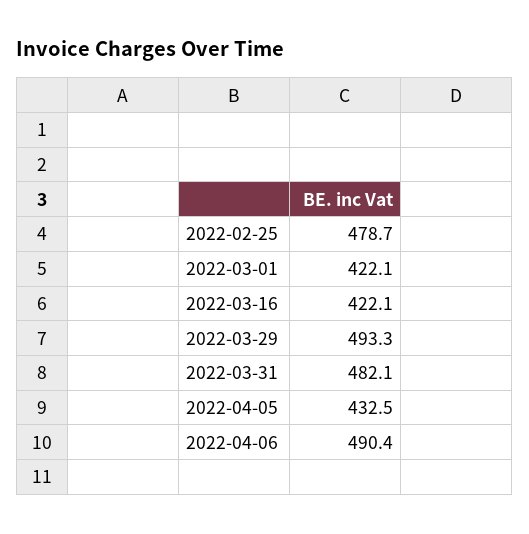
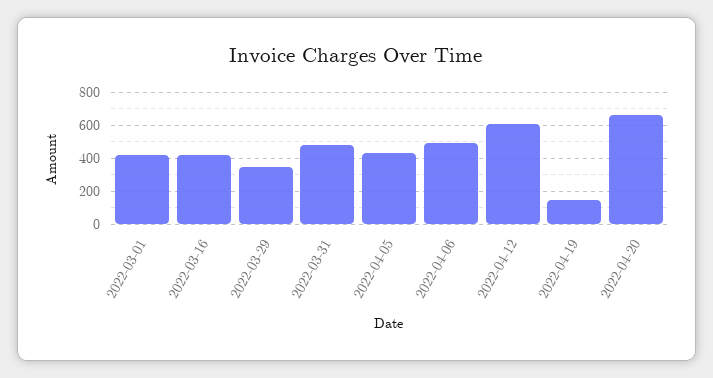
2022-02-25: 478.7 -> none
2022-03-29: 493.3 -> 350
2022-04-12: none -> 600
2022-04-19: none -> 150
2022-04-20: none -> 650

